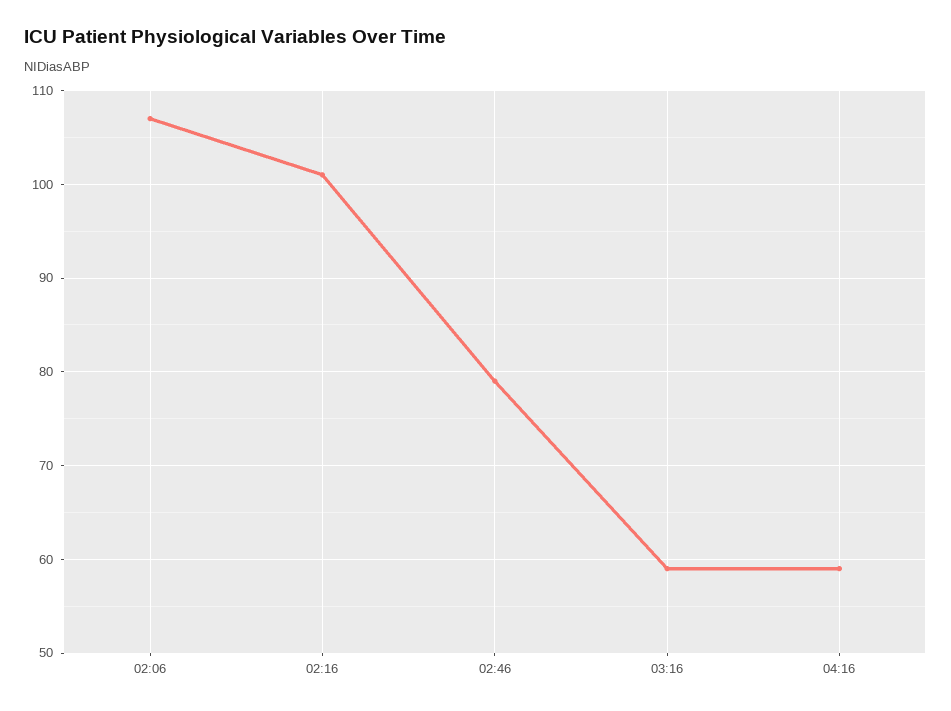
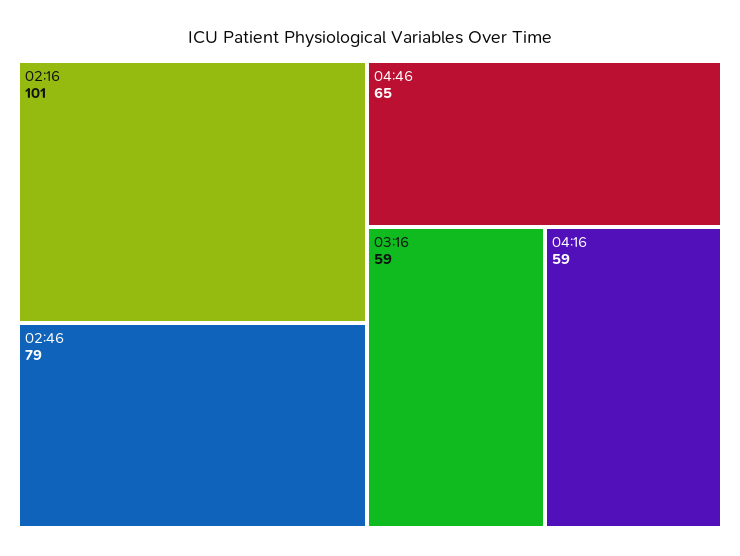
02:06: 107 -> none
04:46: none -> 65

